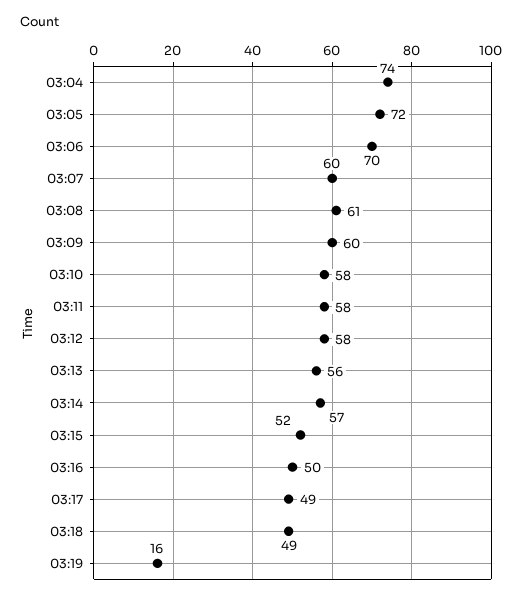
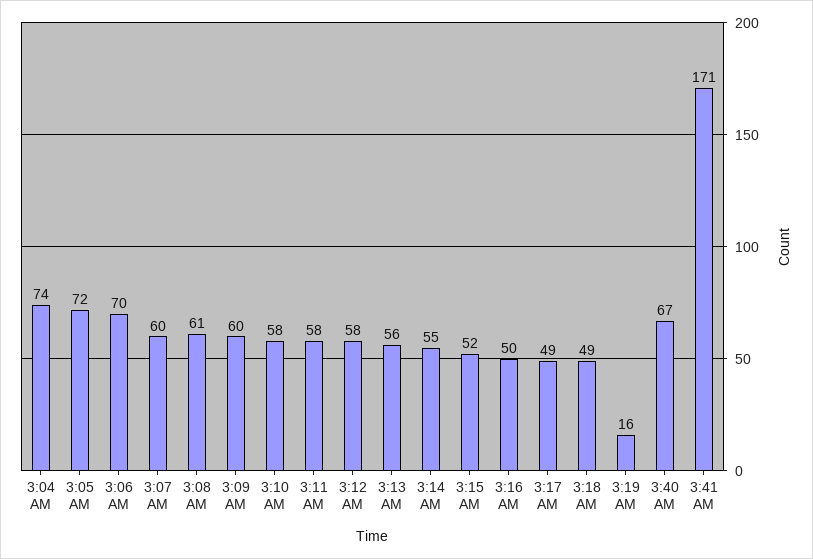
03:14: 57 -> 55
3:40 AM: none -> 67
3:41 AM: none -> 171

